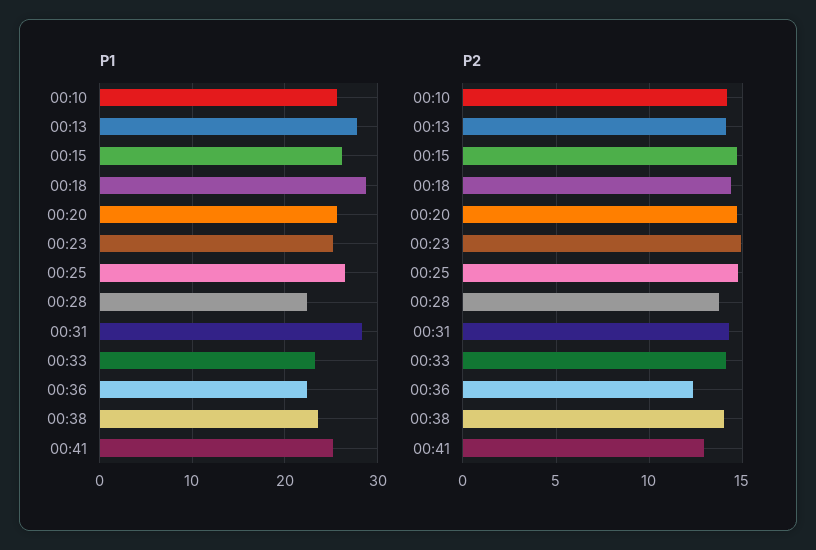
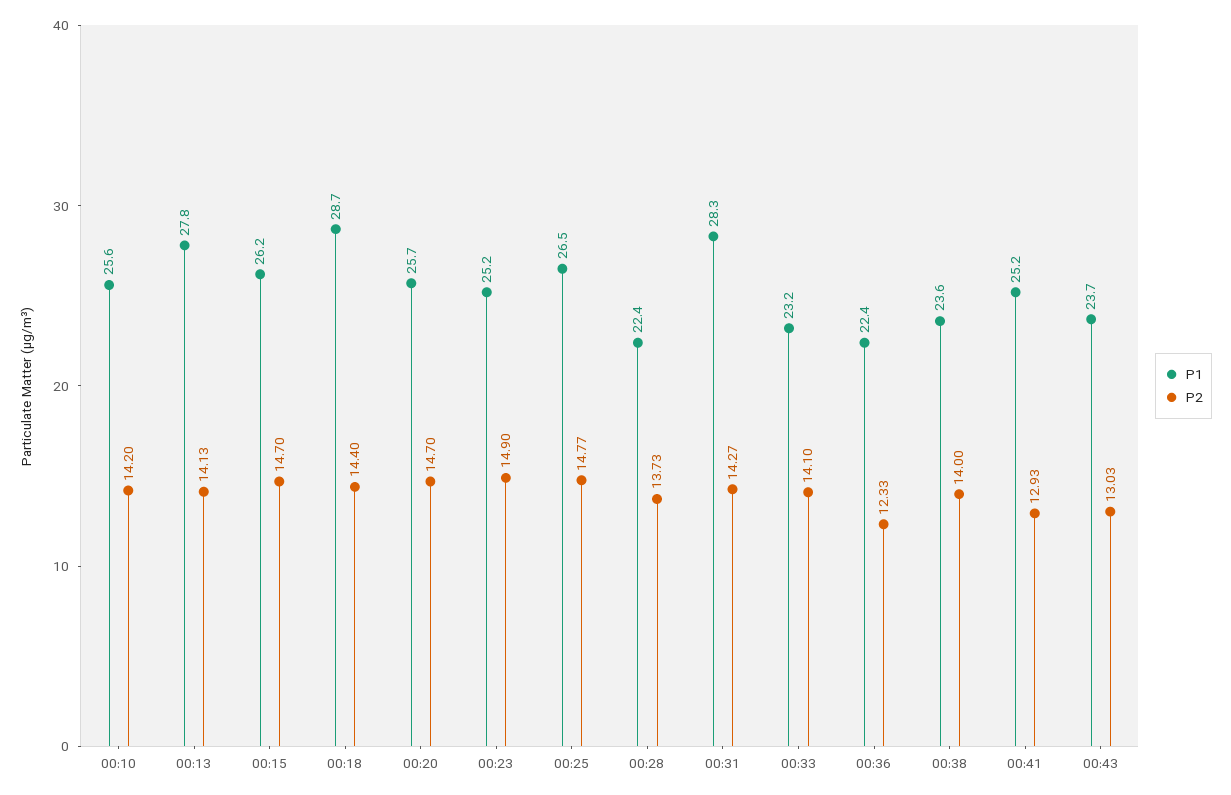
P1, 00:43: none -> 23.7
P2, 00:43: none -> 13.03

